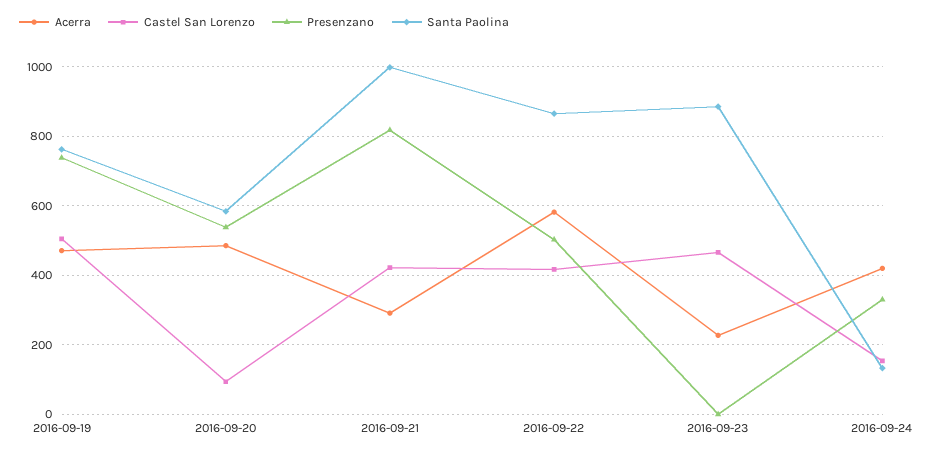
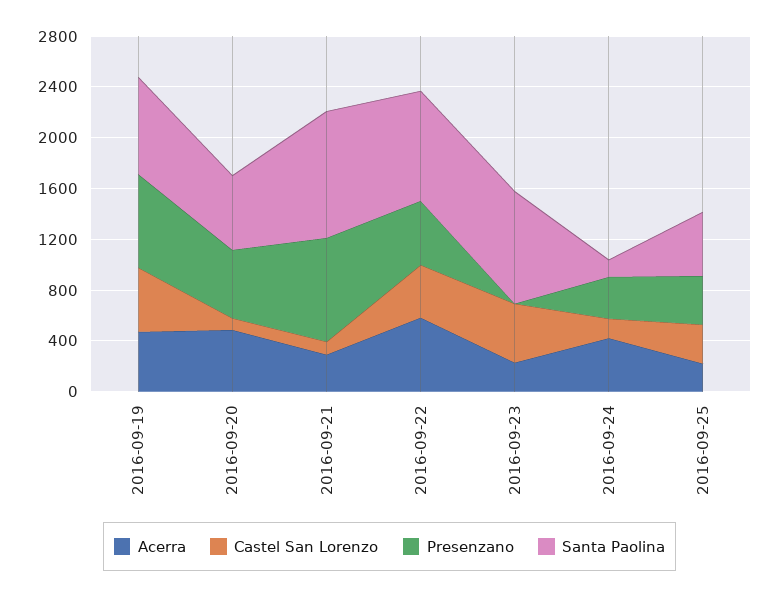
Castel San Lorenzo, 2016-09-21: 420 -> 100
Acerra, 2016-09-25: none -> 200
Castel San Lorenzo, 2016-09-25: none -> 300
Presenzano, 2016-09-25: none -> 400
Santa Paolina, 2016-09-25: none -> 500

